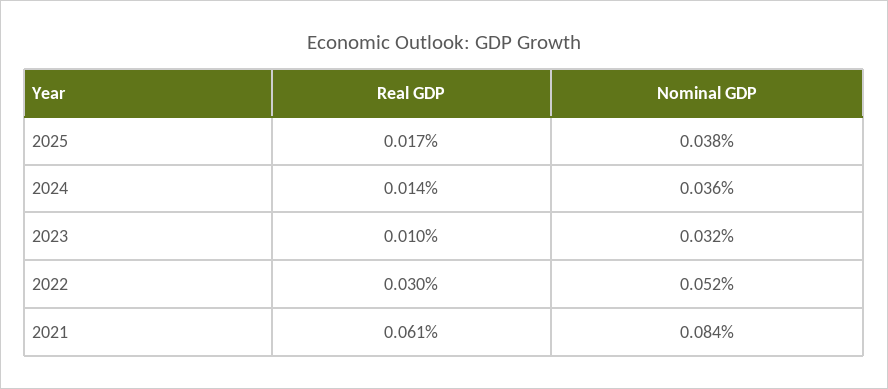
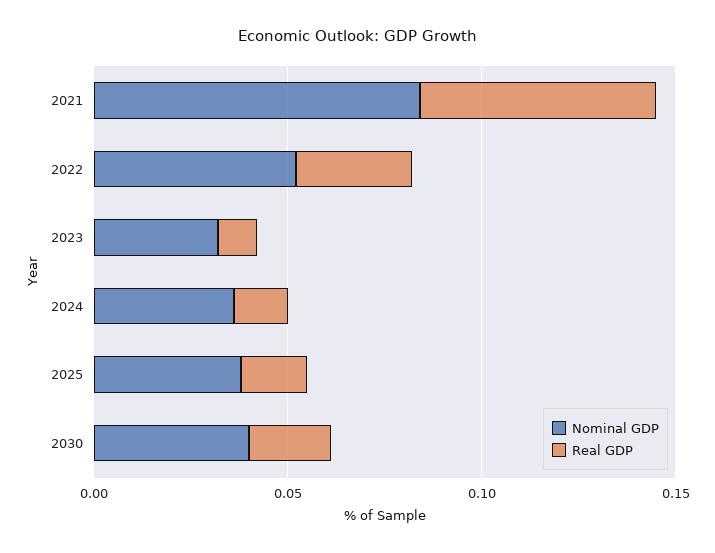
Nominal GDP, 2030: none -> 0.04
Real GDP, 2030: none -> 0.02

